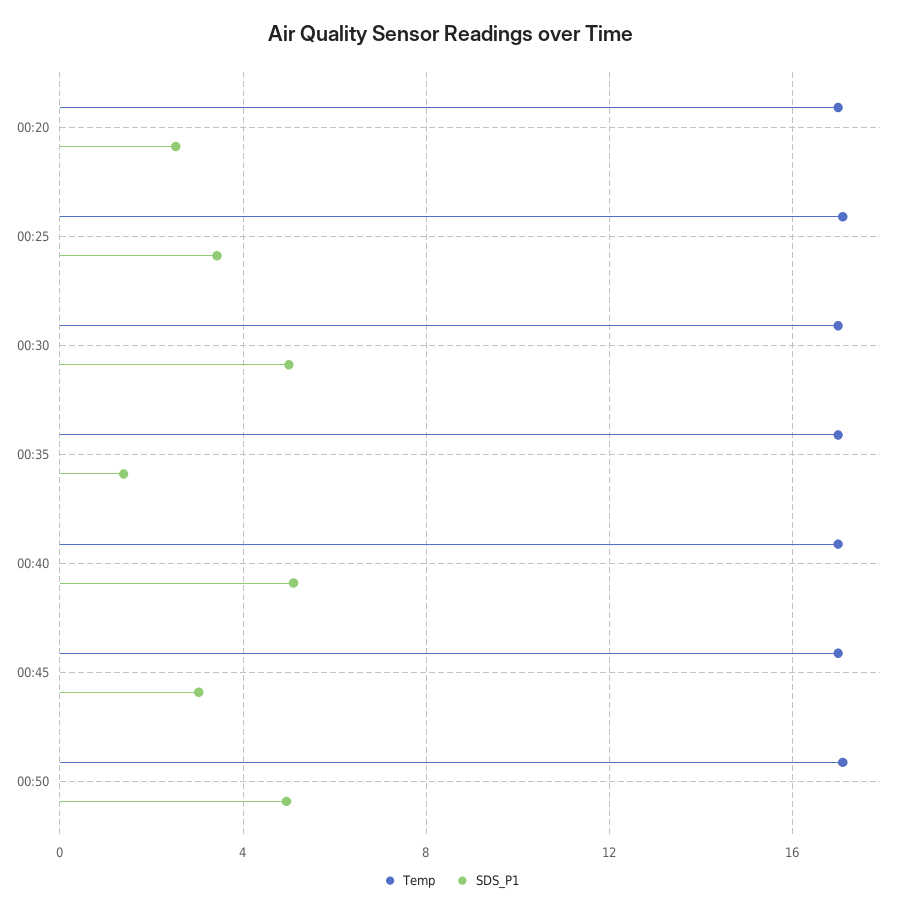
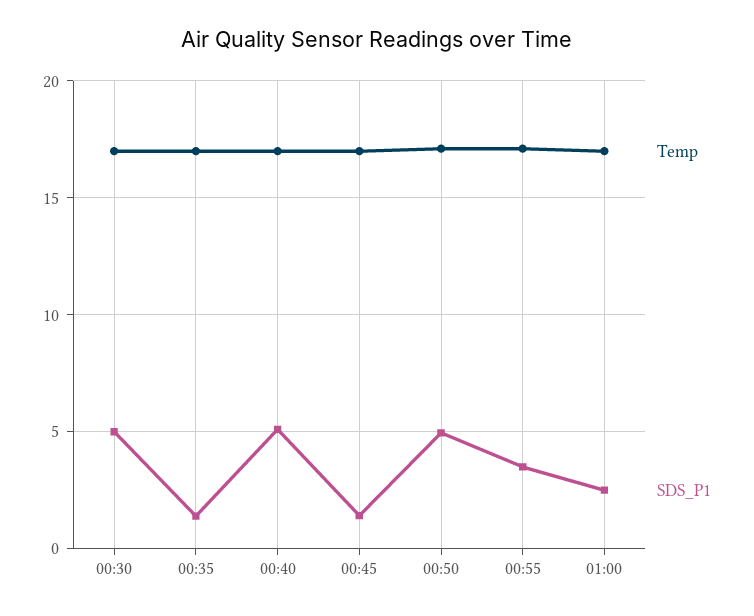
Temp, 00:20: 17 -> none
SDS_P1, 00:20: 2.5 -> none
Temp, 00:25: 17 -> none
SDS_P1, 00:25: 3.5 -> none
SDS_P1, 00:45: 3 -> 1.5
Temp, 00:55: none -> 17
SDS_P1, 00:55: none -> 3.5
Temp, 01:00: none -> 17
SDS_P1, 01:00: none -> 2.5

